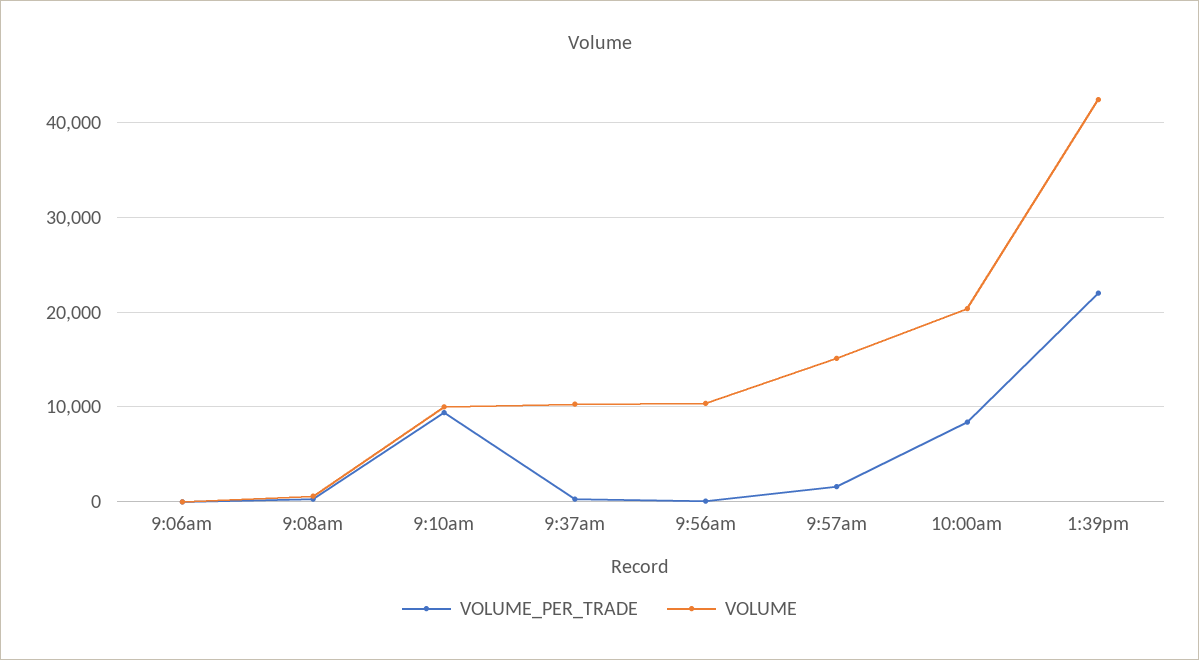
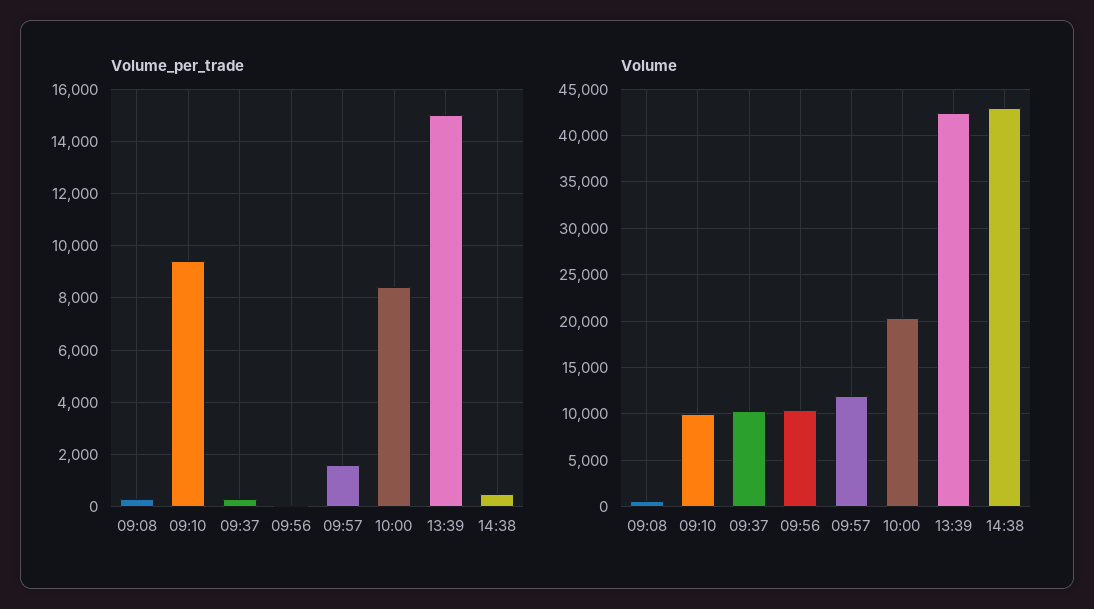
VOLUME_PER_TRADE, 9:06am: 0 -> none
VOLUME, 9:06am: 0 -> none
VOLUME, 9:57am: 15000 -> 12000
VOLUME_PER_TRADE, 1:39pm: 22000 -> 15000
VOLUME_PER_TRADE, 14:38: none -> 500
VOLUME, 14:38: none -> 43000

